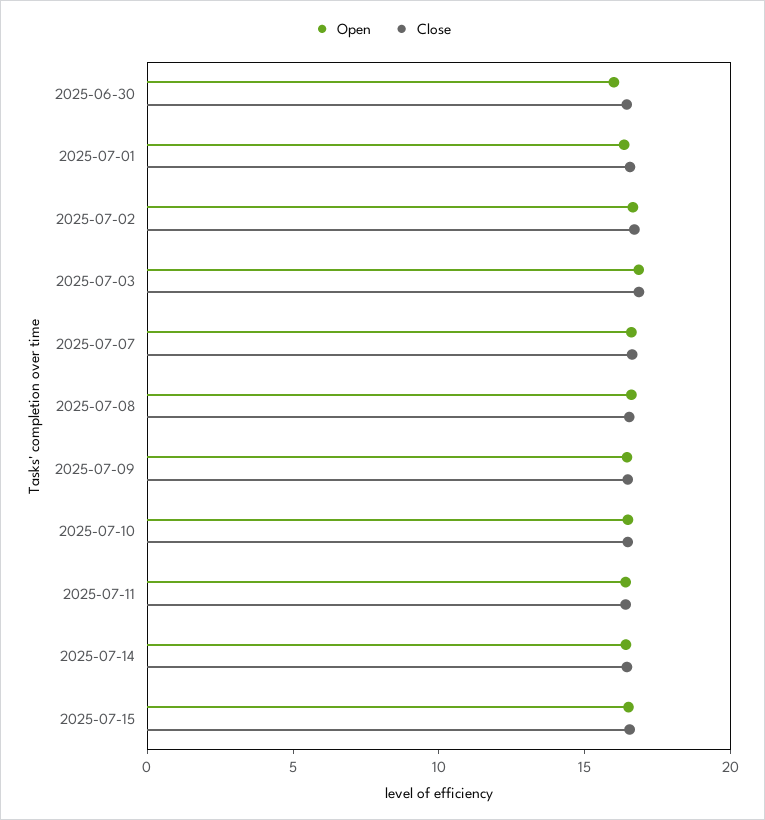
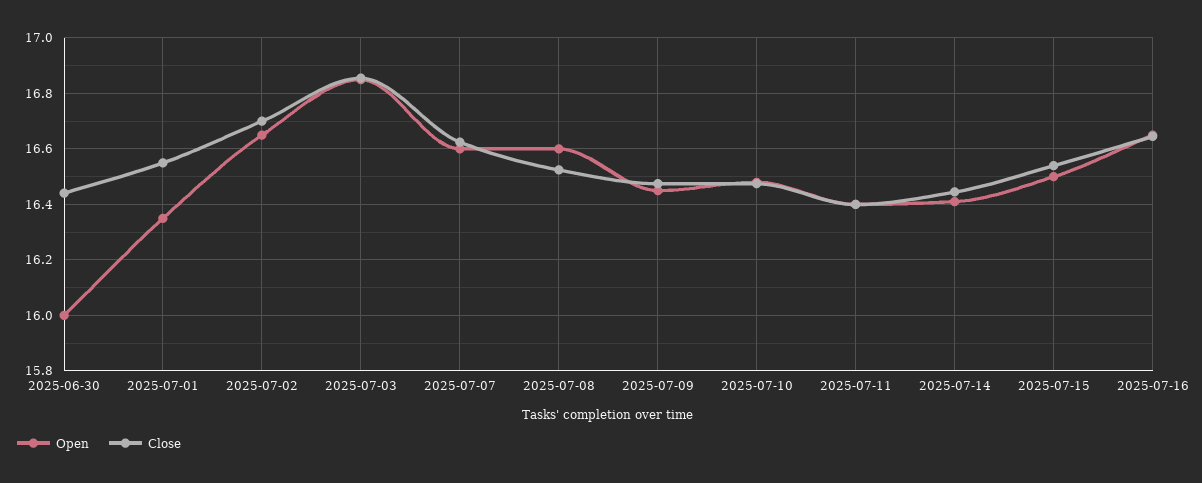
Open, 2025-07-16: none -> 16.65
Close, 2025-07-16: none -> 16.65

